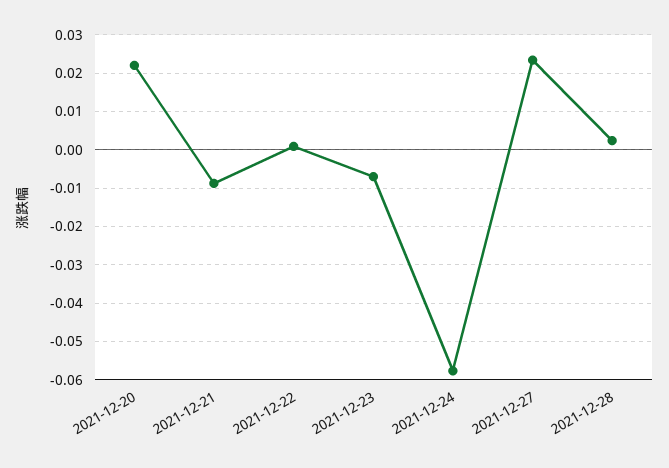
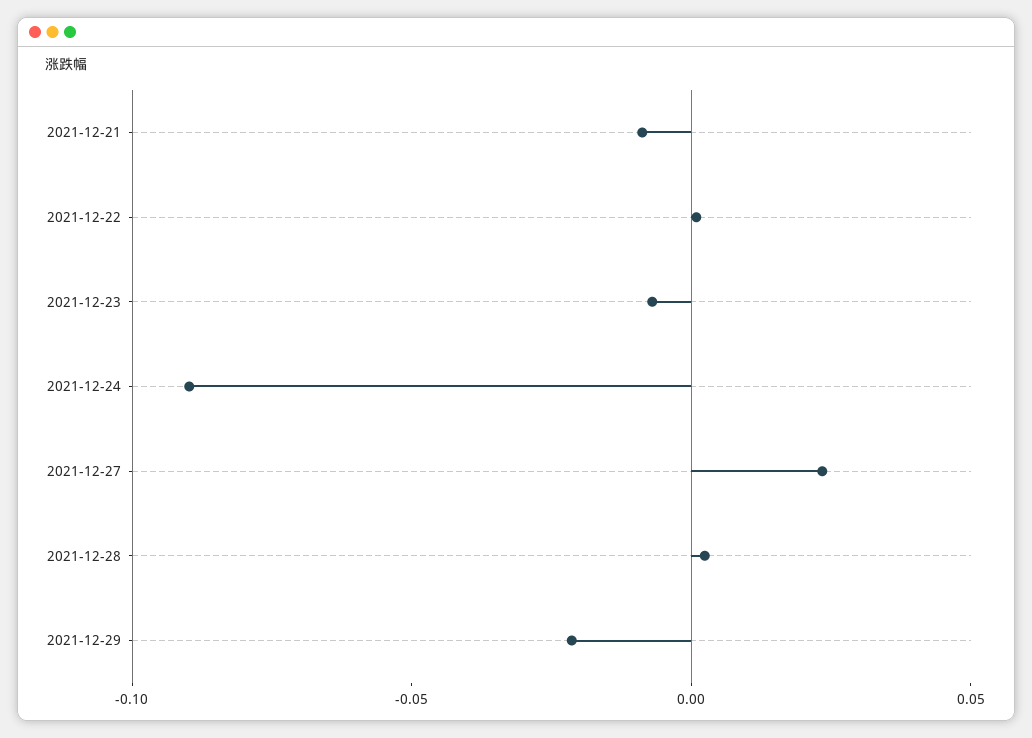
2021-12-20: 0.022 -> none
2021-12-24: -0.058 -> -0.09
2021-12-29: none -> -0.02

